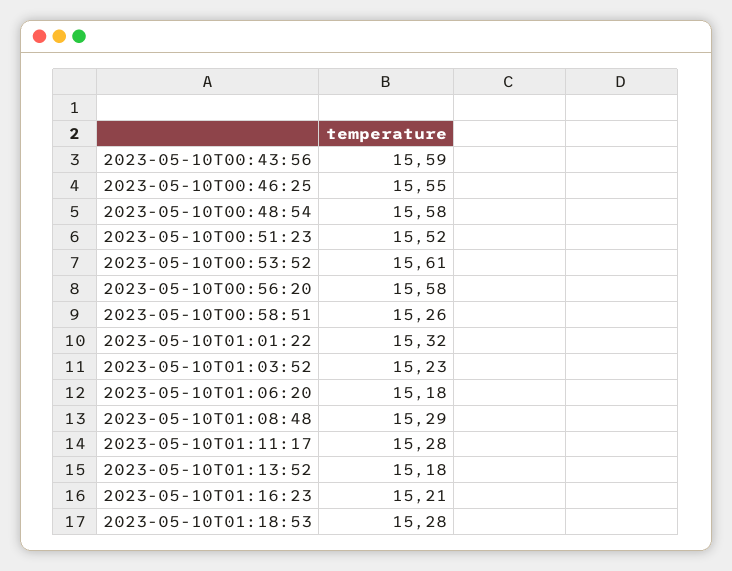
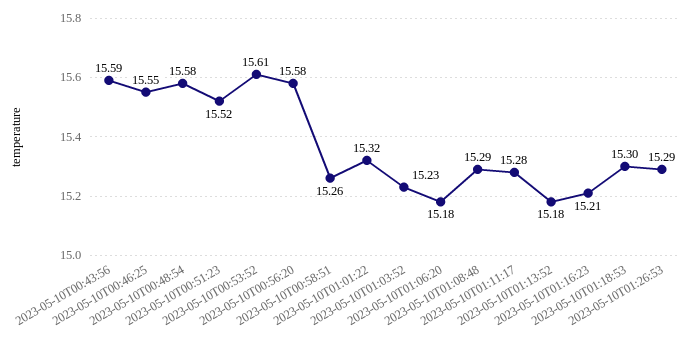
2023-05-10T01:18:53: 15.28 -> 15.3
2023-05-10T01:26:53: none -> 15.29

